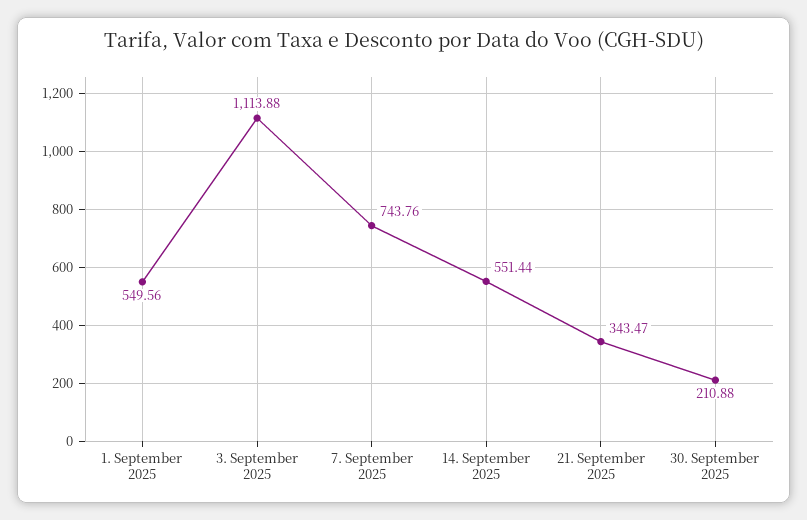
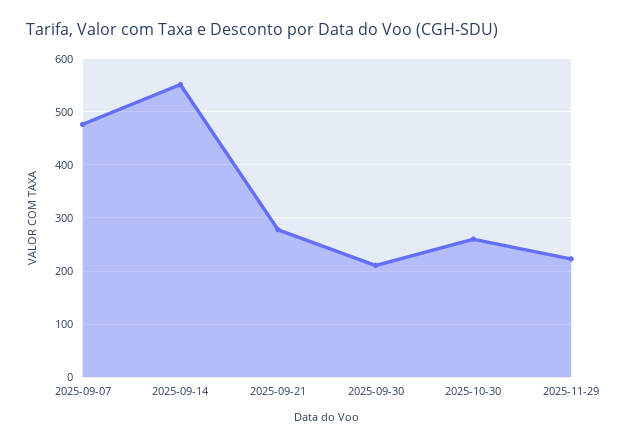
1. September 2025: 549.56 -> none
3. September 2025: 1113.88 -> none
7. September 2025: 743.76 -> 480
21. September 2025: 343.47 -> 280
2025-10-30: none -> 260
2025-11-29: none -> 220

